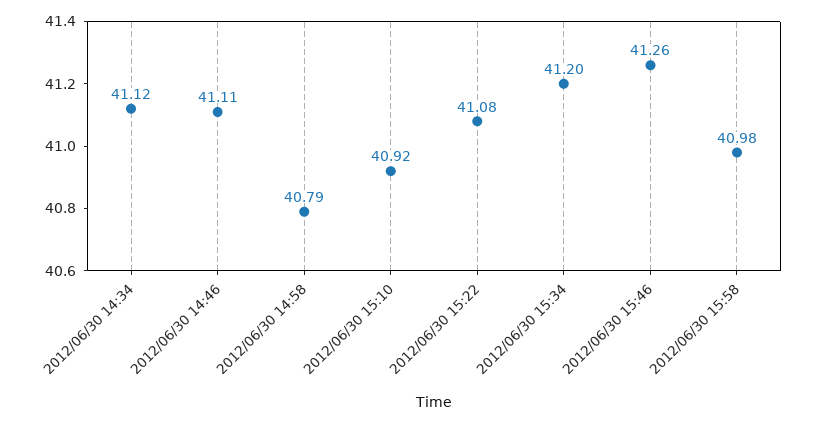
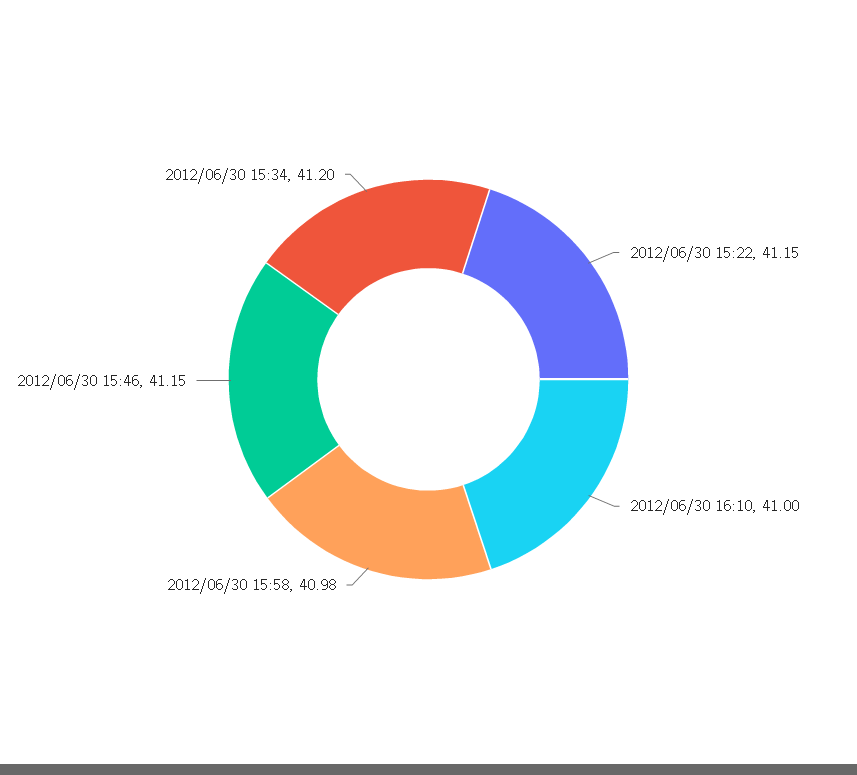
2012/06/30 14:34: 41.12 -> none
2012/06/30 14:46: 41.11 -> none
2012/06/30 14:58: 40.79 -> none
2012/06/30 15:10: 40.92 -> none
2012/06/30 15:22: 41.08 -> 41.15
2012/06/30 15:46: 41.26 -> 41.15
2012/06/30 16:10: none -> 41

